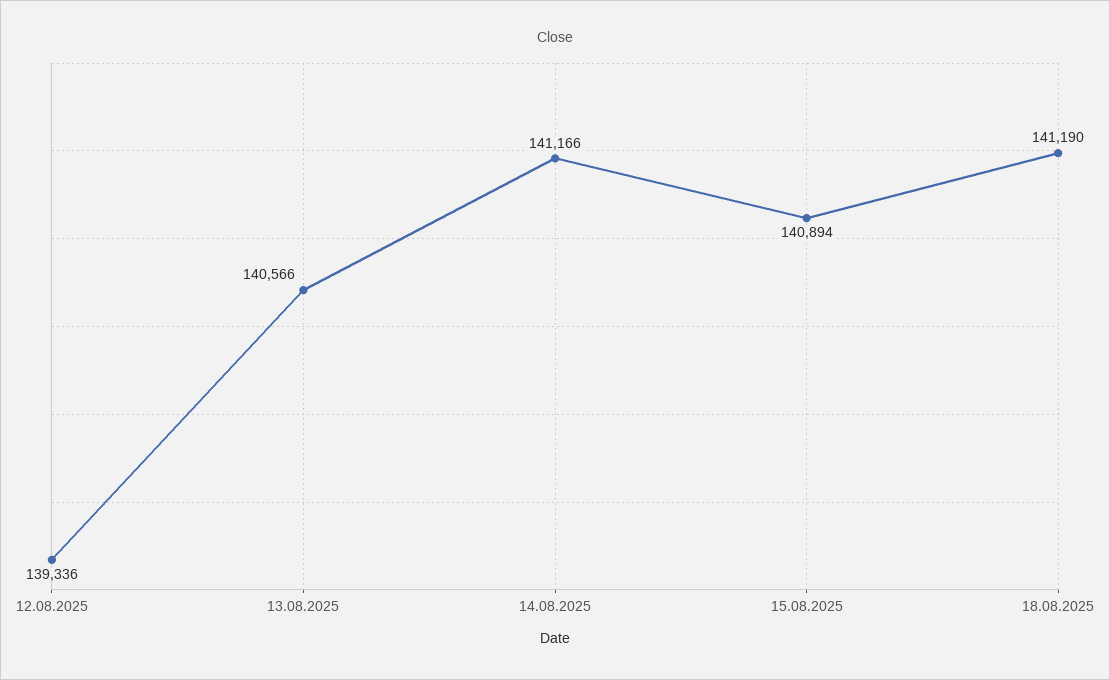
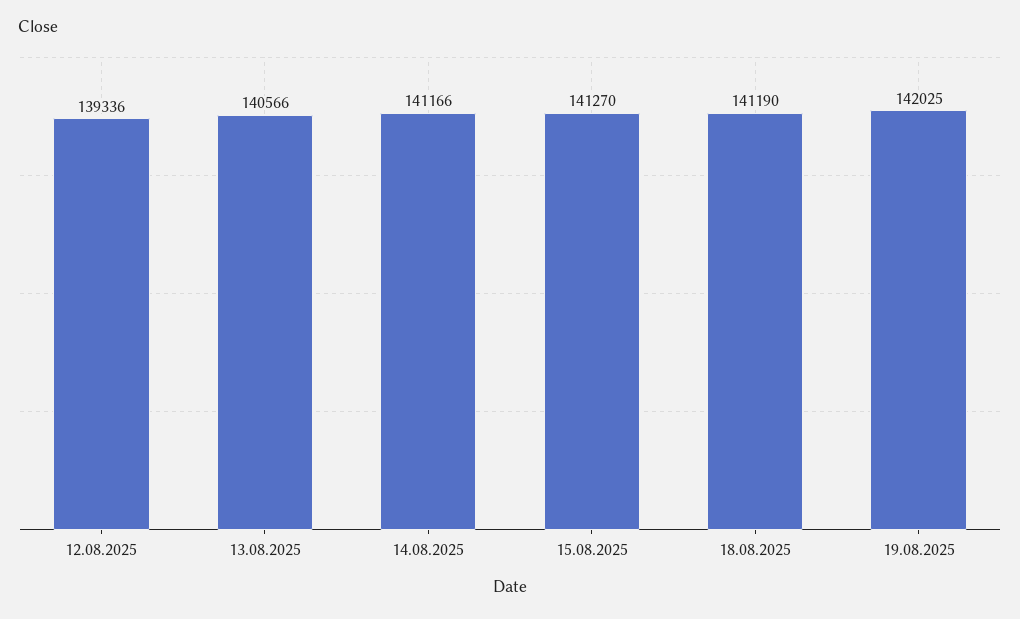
15.08.2025: 140894 -> 141270
19.08.2025: none -> 142025

